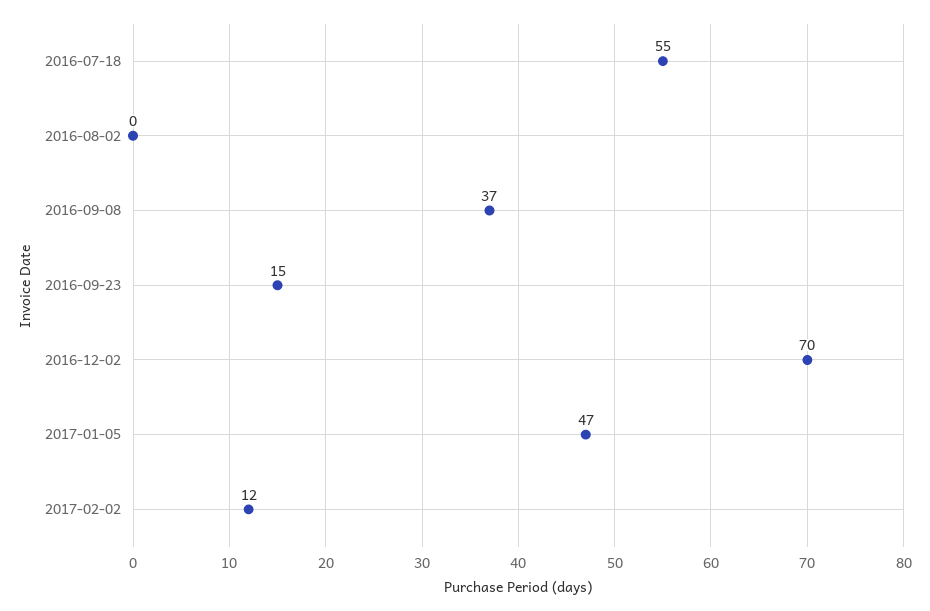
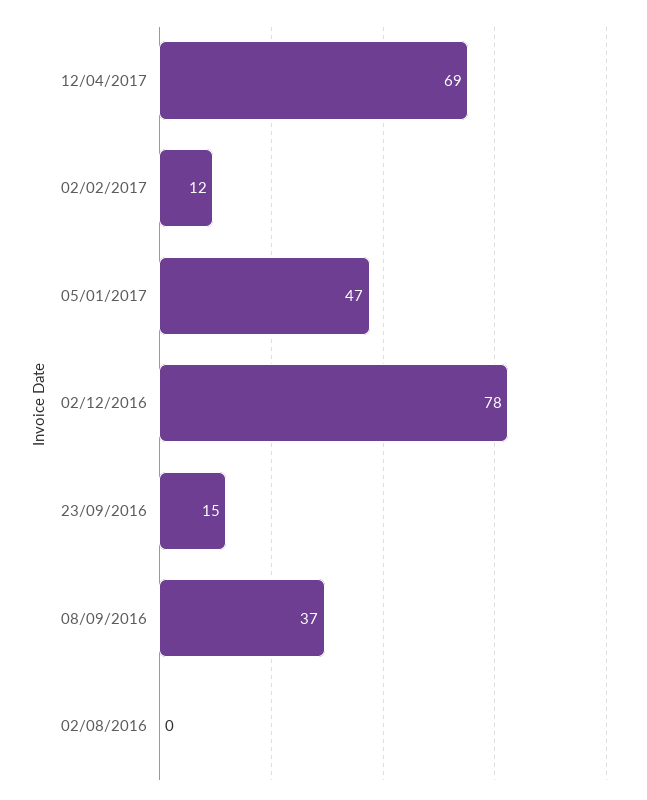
2016-07-18: 55 -> none
2016-12-02: 70 -> 78
12/04/2017: none -> 69

